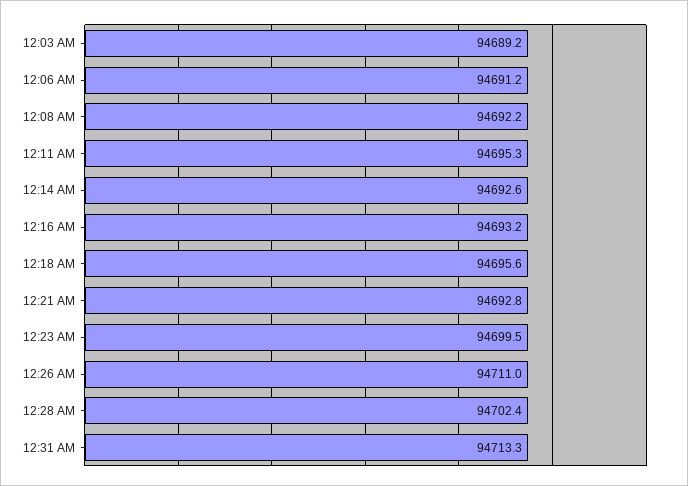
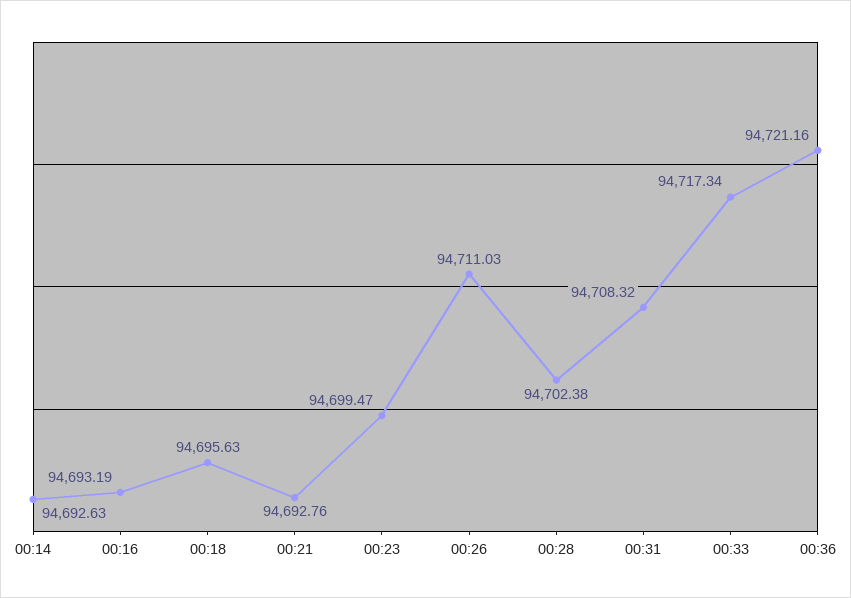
12:03 AM: 94689.2 -> none
12:06 AM: 94691.2 -> none
12:08 AM: 94692.2 -> none
12:11 AM: 94695.3 -> none
12:31 AM: 94713.3 -> 94708.32
00:33: none -> 94717.34
00:36: none -> 94721.16

